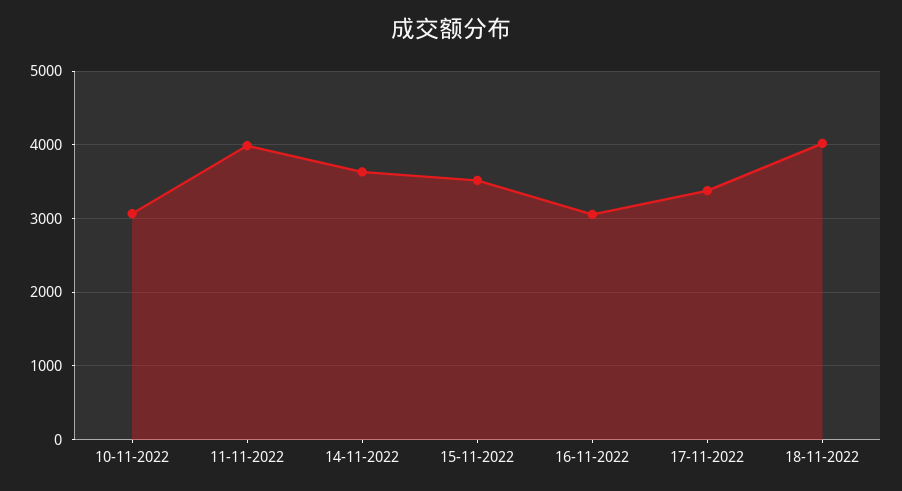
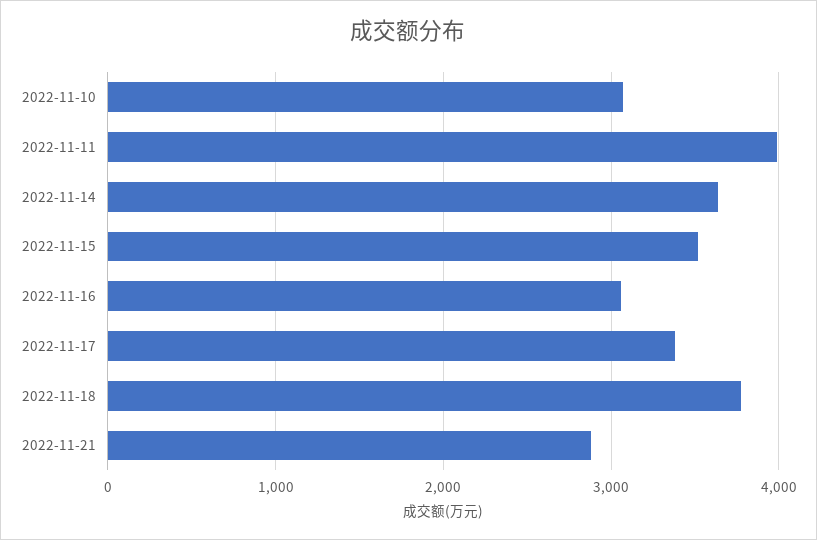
18-11-2022: 4000 -> 3800
2022-11-21: none -> 2900

